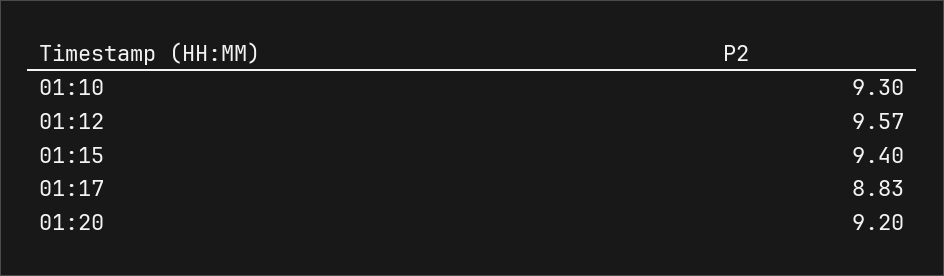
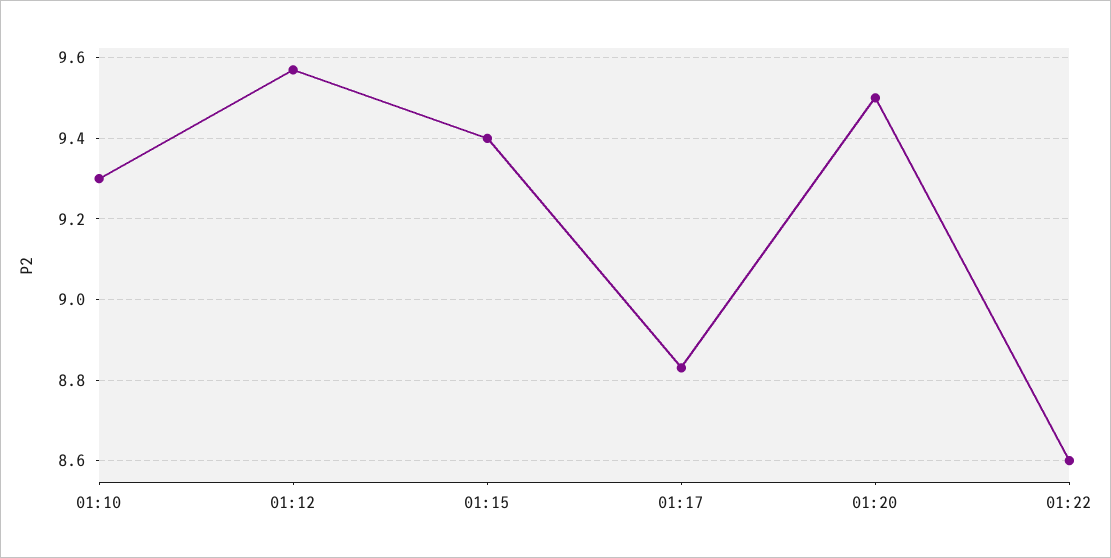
01:20: 9.2 -> 9.5
01:22: none -> 8.6

